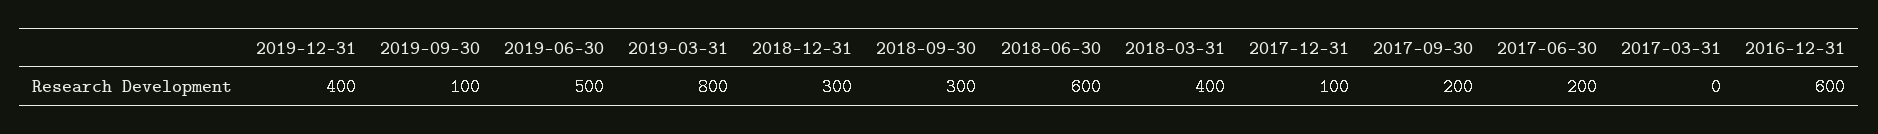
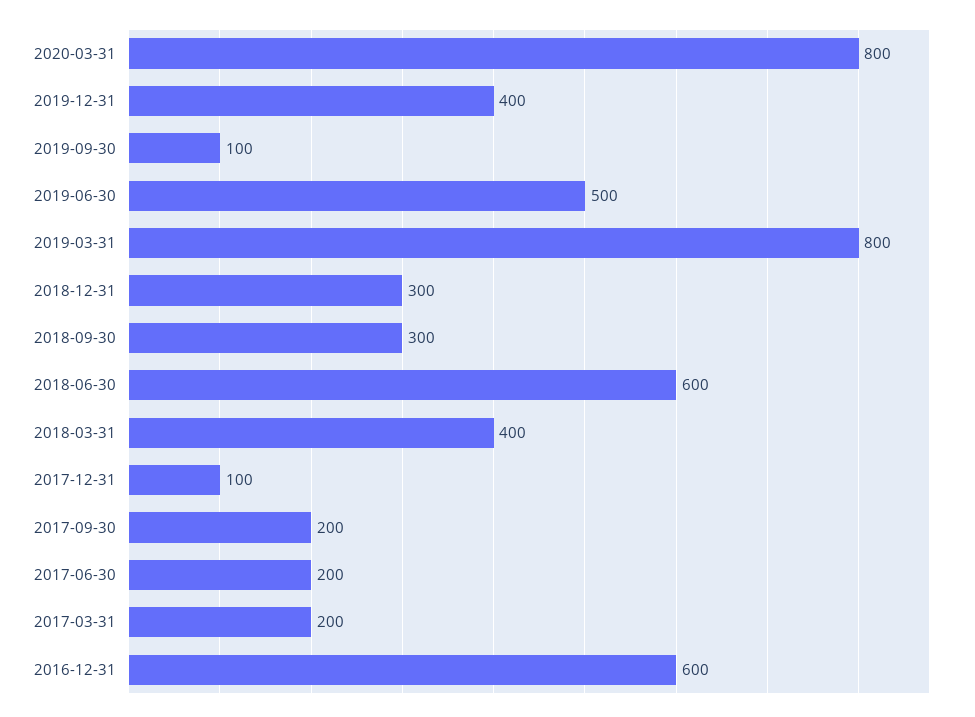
2017-03-31: 0 -> 200
2020-03-31: none -> 800

